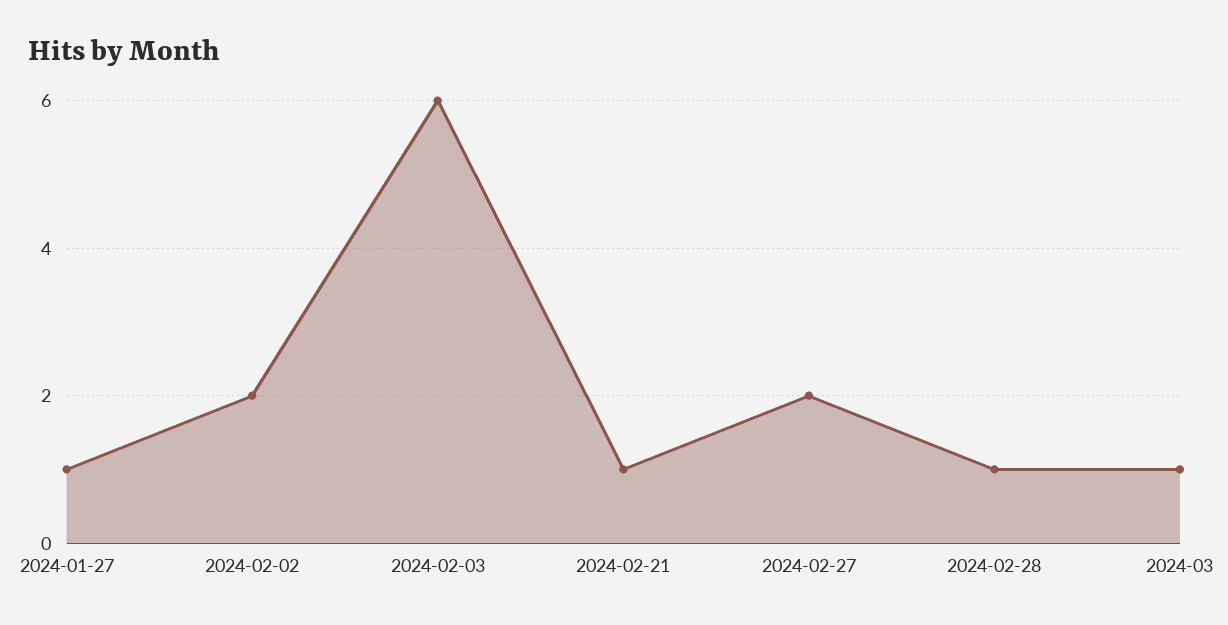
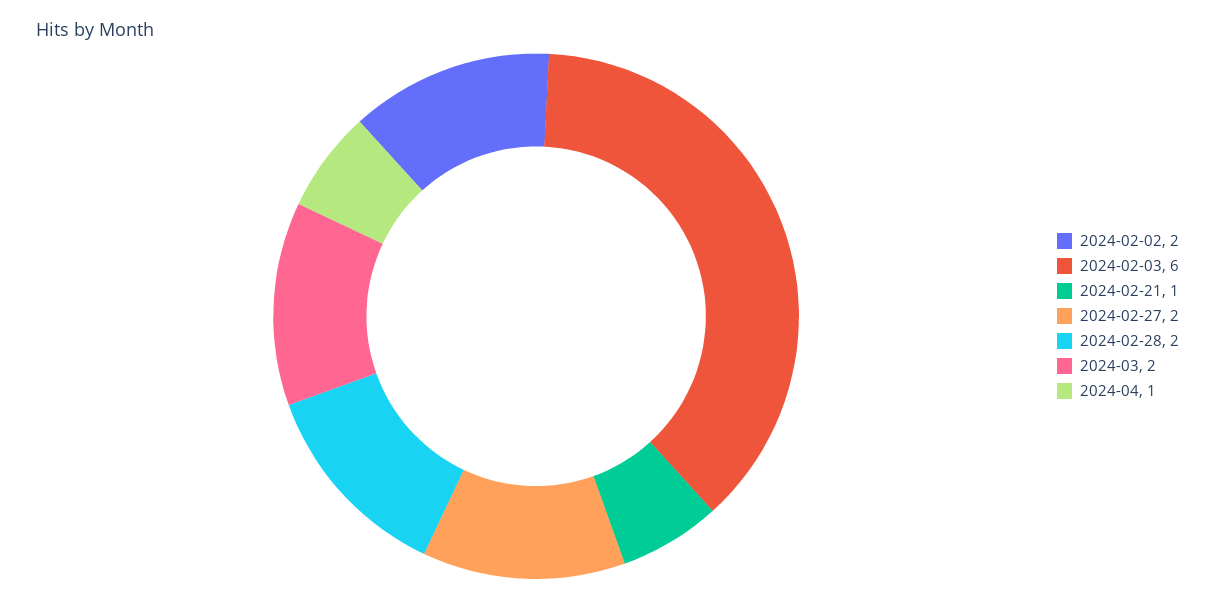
2024-01-27: 1 -> none
2024-02-28: 1 -> 2
2024-03: 1 -> 2
2024-04: none -> 1

